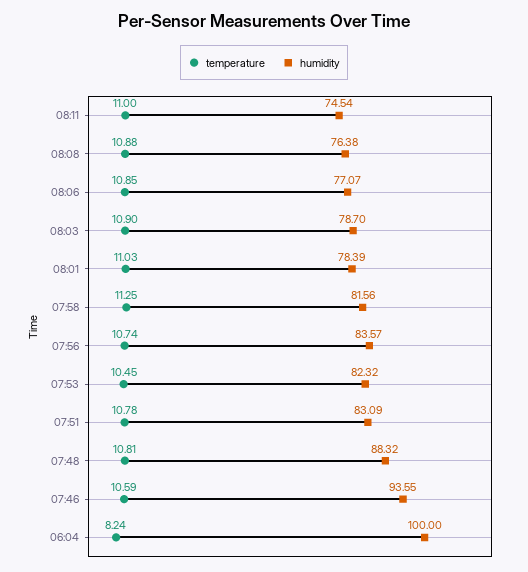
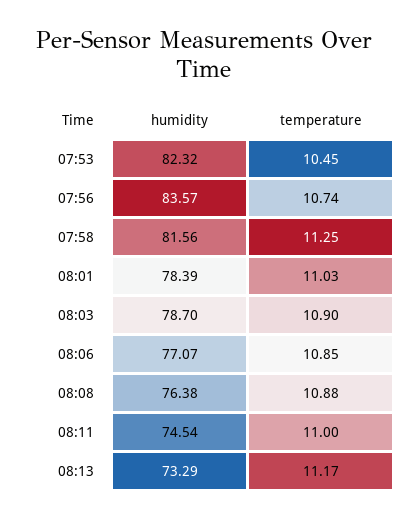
temperature, 07:51: 10.78 -> none
humidity, 07:51: 83.09 -> none
temperature, 07:48: 10.81 -> none
humidity, 07:48: 88.32 -> none
temperature, 07:46: 10.59 -> none
humidity, 07:46: 93.55 -> none
temperature, 06:04: 8.24 -> none
humidity, 06:04: 100 -> none
humidity, 08:13: none -> 73.29
temperature, 08:13: none -> 11.17

